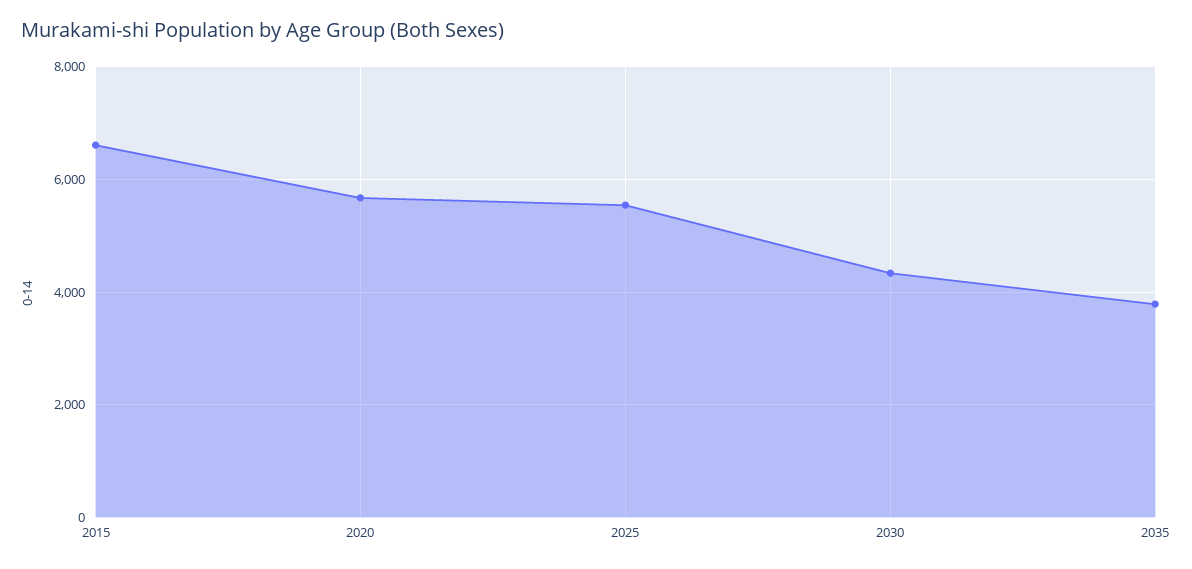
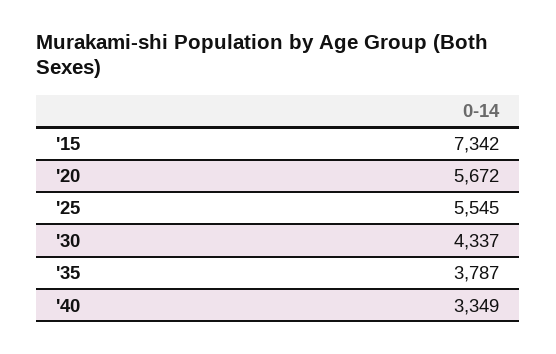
2015: 6600 -> 7342
'40: none -> 3349

